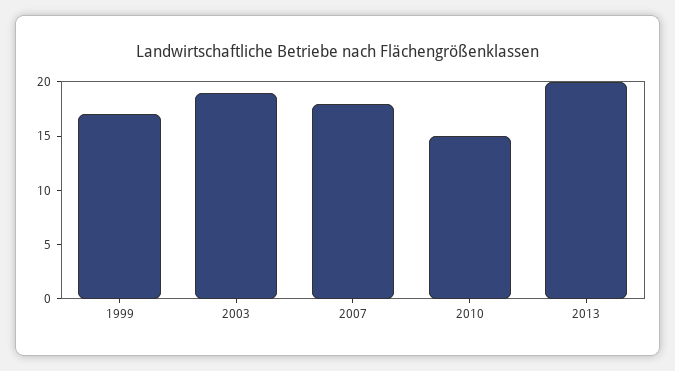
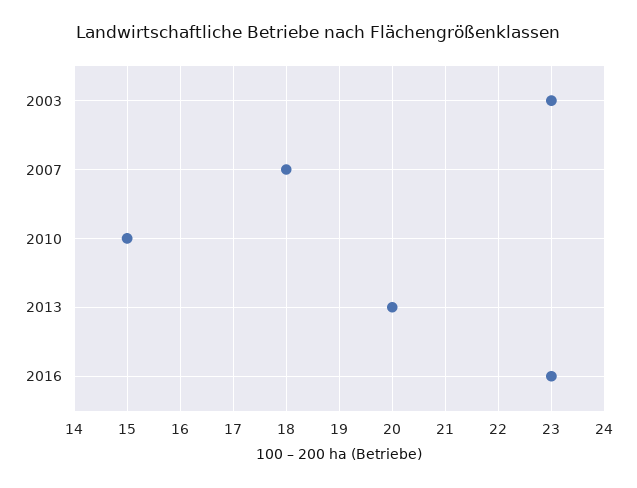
1999: 17 -> none
2003: 19 -> 23
2016: none -> 23

